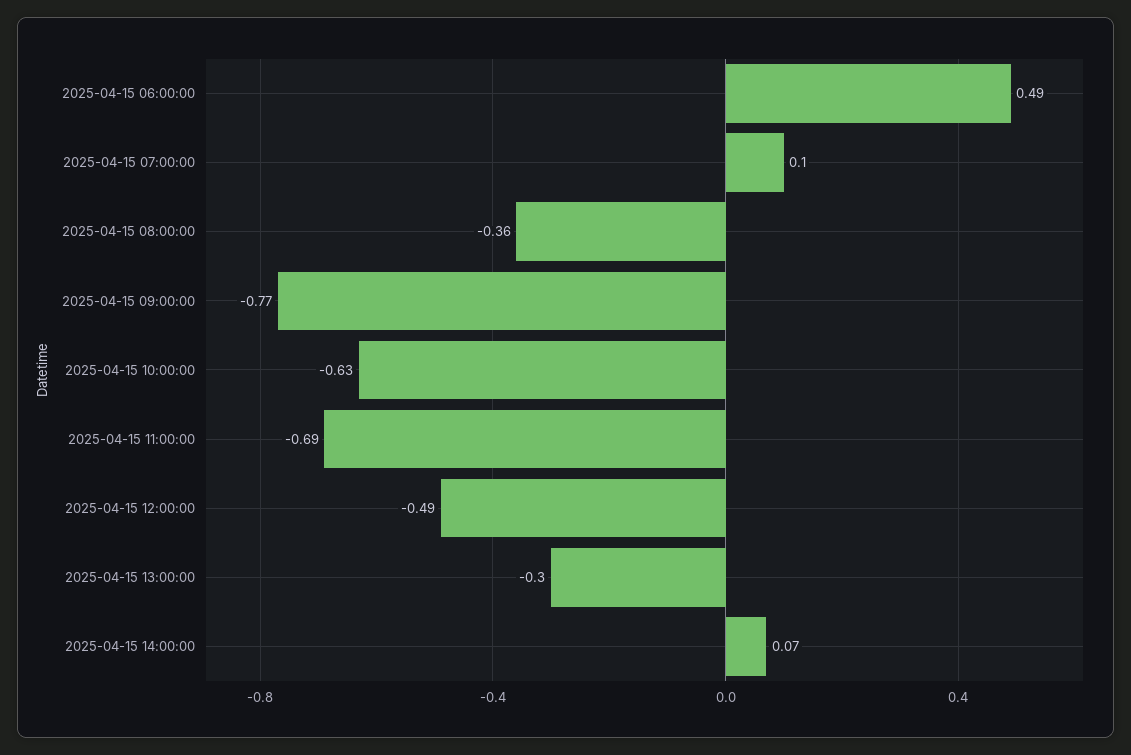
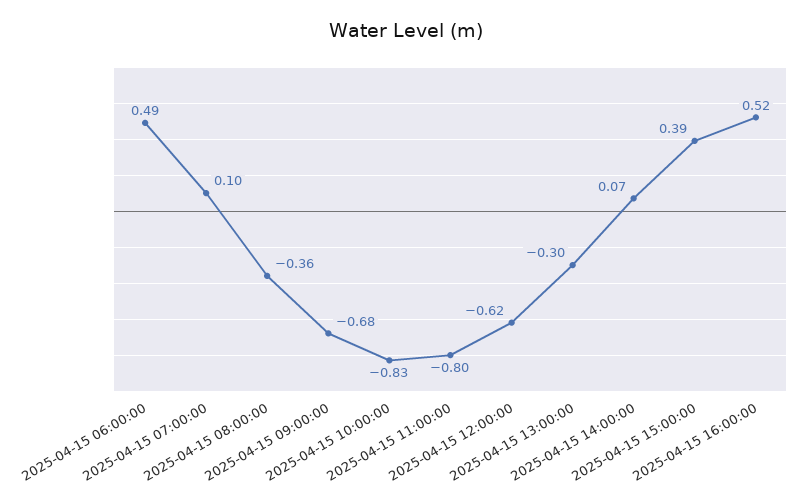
2025-04-15 09:00:00: -0.77 -> -0.68
2025-04-15 10:00:00: -0.63 -> -0.83
2025-04-15 11:00:00: -0.69 -> -0.8
2025-04-15 12:00:00: -0.49 -> -0.62
2025-04-15 15:00:00: none -> 0.39
2025-04-15 16:00:00: none -> 0.52

